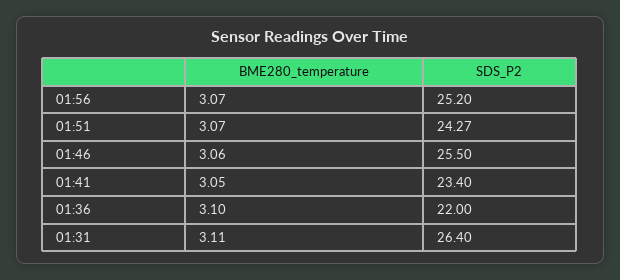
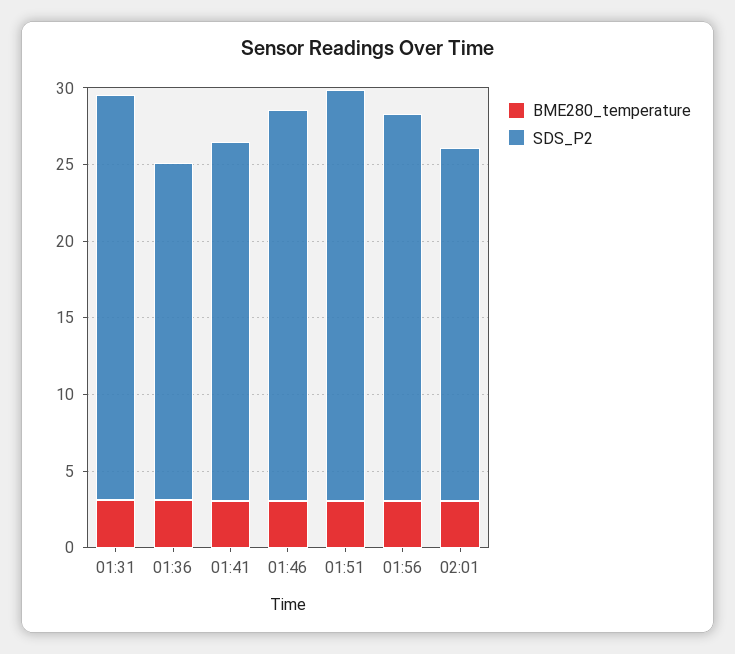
SDS_P2, 01:51: 24.27 -> 27
BME280_temperature, 02:01: none -> 3
SDS_P2, 02:01: none -> 23

